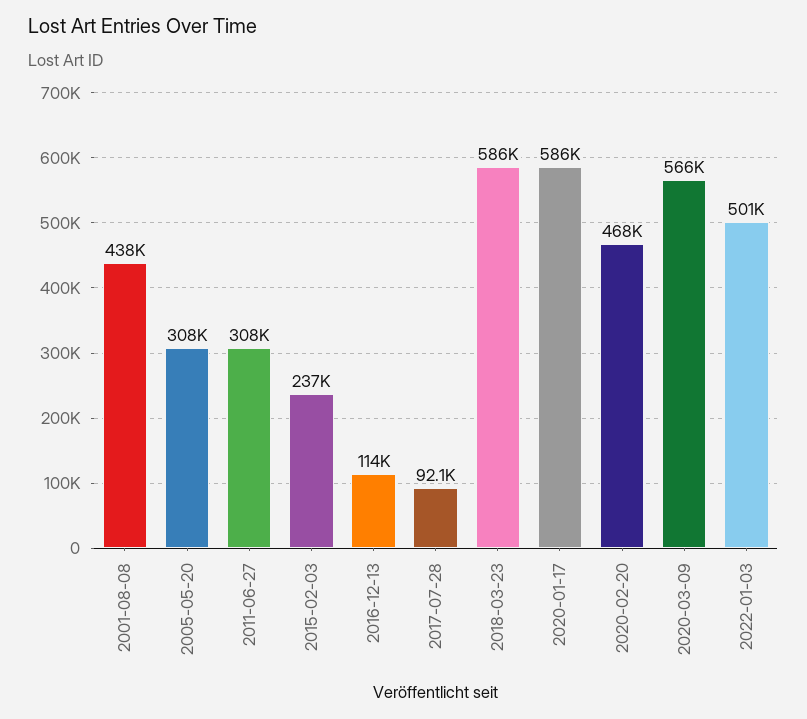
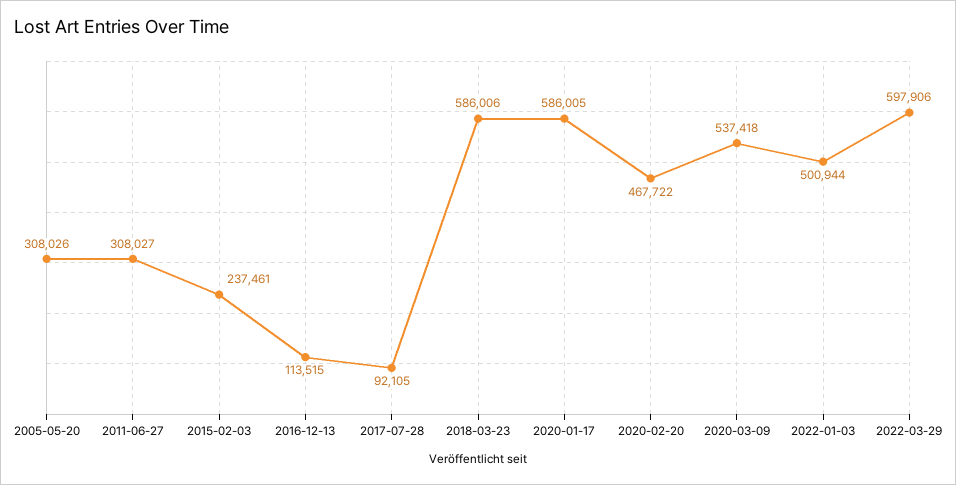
2001-08-08: 438000 -> none
2020-03-09: 566000 -> 537418
2022-03-29: none -> 597906

